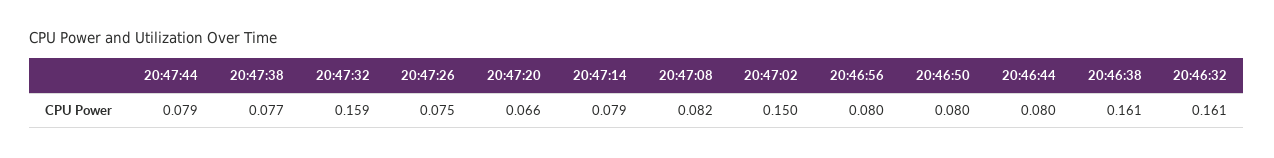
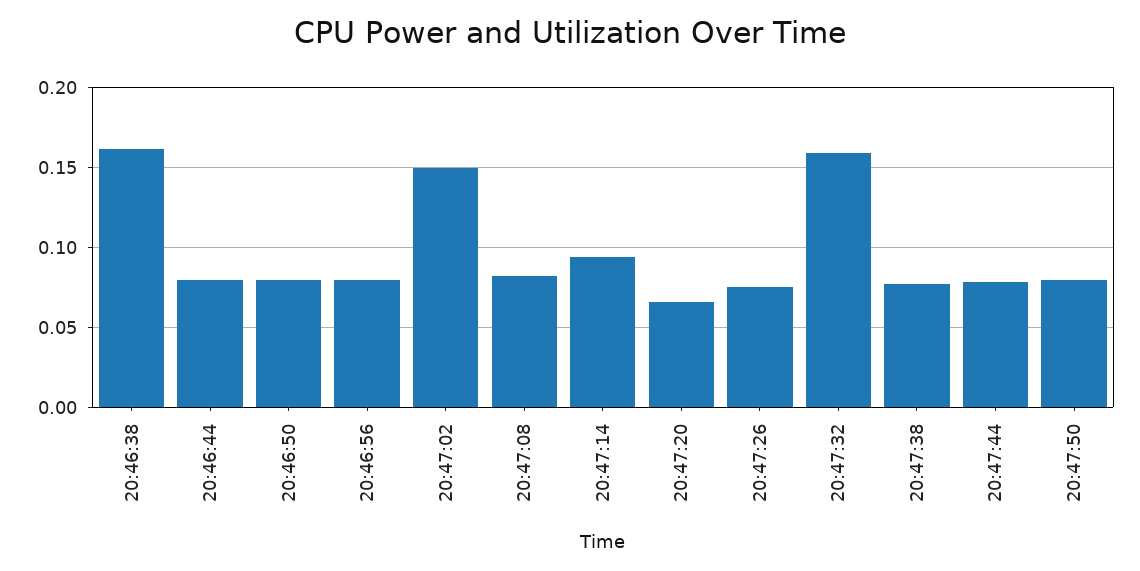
20:47:14: 0.079 -> 0.095
20:46:32: 0.161 -> none
20:47:50: none -> 0.08

